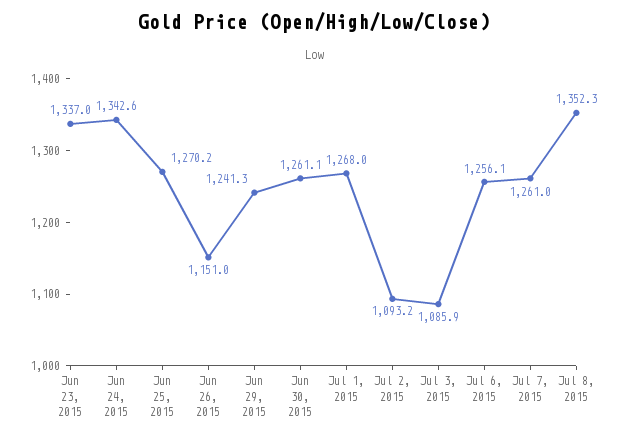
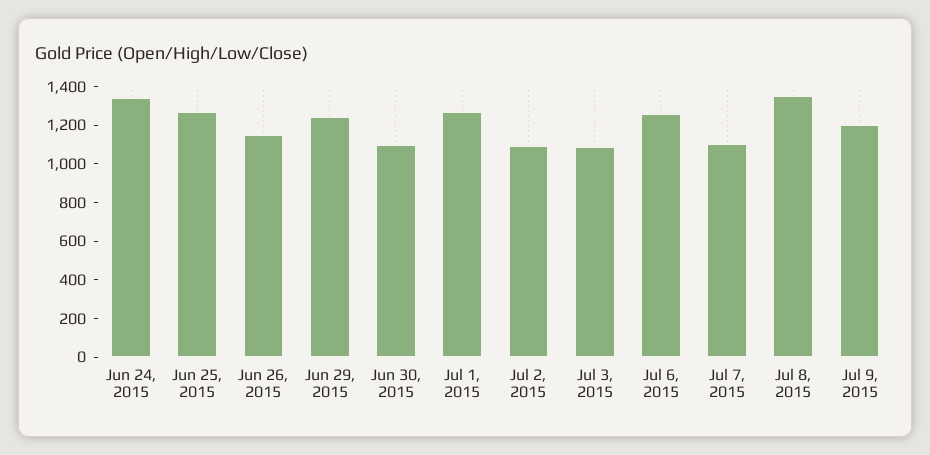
Jun 23, 2015: 1337 -> none
Jun 30, 2015: 1261.1 -> 1100
Jul 7, 2015: 1261 -> 1100
Jul 9, 2015: none -> 1200

